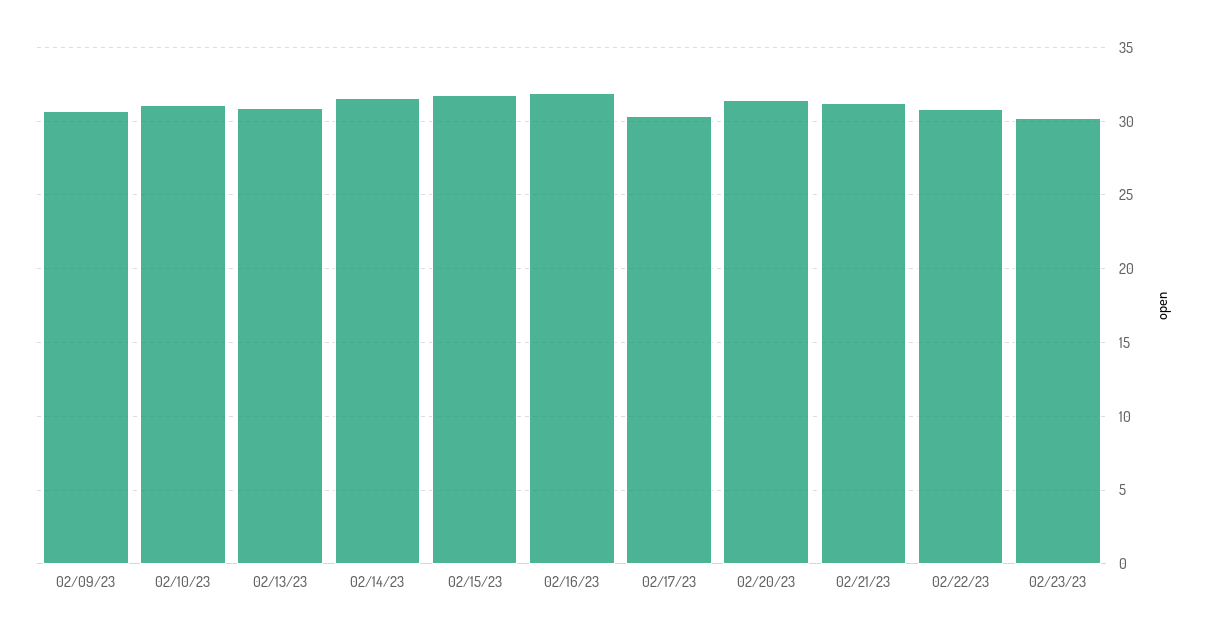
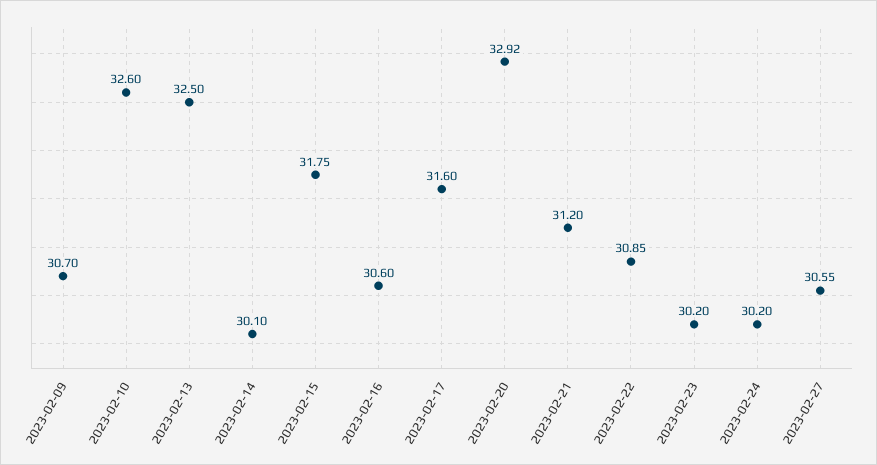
02/10/23: 31 -> 32.6
02/13/23: 31 -> 32.5
02/14/23: 31.5 -> 30.1
02/16/23: 32 -> 30.6
02/17/23: 30.5 -> 31.6
02/20/23: 31.5 -> 32.92
2023-02-24: none -> 30.2
2023-02-27: none -> 30.55

